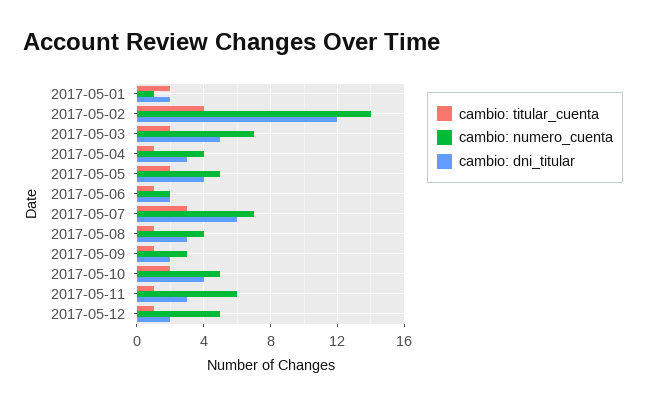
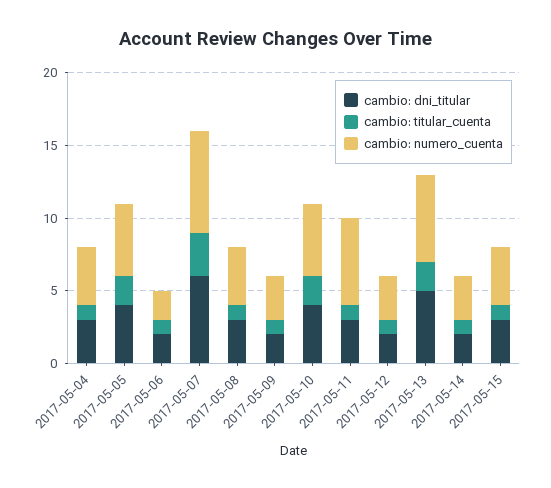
cambio: titular_cuenta, 2017-05-01: 2 -> none
cambio: numero_cuenta, 2017-05-01: 1 -> none
cambio: dni_titular, 2017-05-01: 2 -> none
cambio: titular_cuenta, 2017-05-02: 4 -> none
cambio: numero_cuenta, 2017-05-02: 14 -> none
cambio: dni_titular, 2017-05-02: 12 -> none
cambio: titular_cuenta, 2017-05-03: 2 -> none
cambio: numero_cuenta, 2017-05-03: 7 -> none
cambio: dni_titular, 2017-05-03: 5 -> none
cambio: numero_cuenta, 2017-05-12: 5 -> 3
cambio: dni_titular, 2017-05-13: none -> 5
cambio: titular_cuenta, 2017-05-13: none -> 2
cambio: numero_cuenta, 2017-05-13: none -> 6
cambio: dni_titular, 2017-05-14: none -> 2
cambio: titular_cuenta, 2017-05-14: none -> 1
cambio: numero_cuenta, 2017-05-14: none -> 3
cambio: dni_titular, 2017-05-15: none -> 3
cambio: titular_cuenta, 2017-05-15: none -> 1
cambio: numero_cuenta, 2017-05-15: none -> 4

